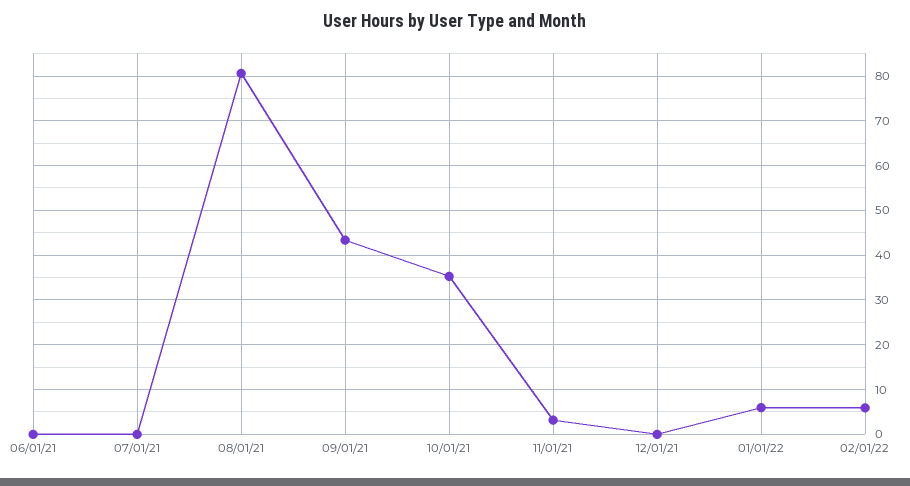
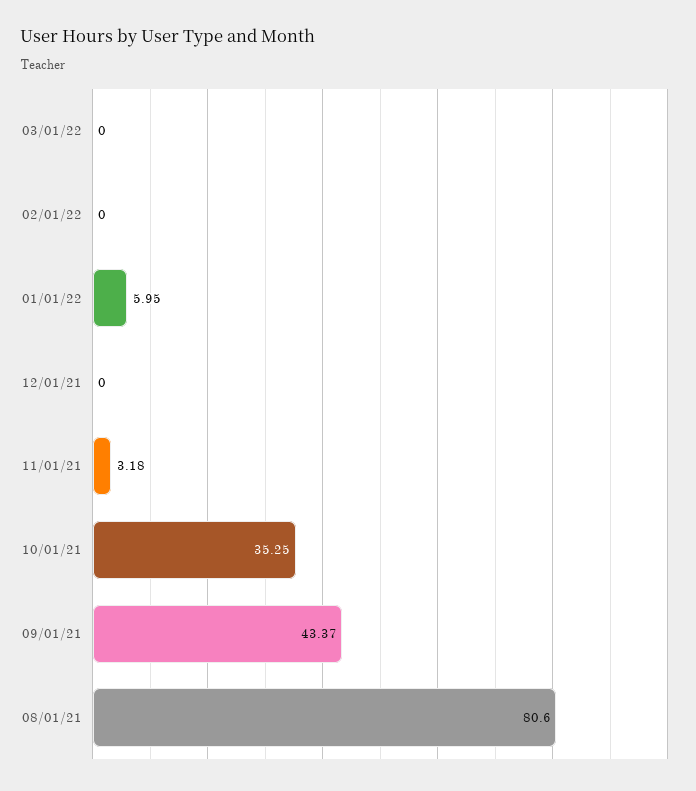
06/01/21: 0 -> none
07/01/21: 0 -> none
02/01/22: 6 -> 0
03/01/22: none -> 0

